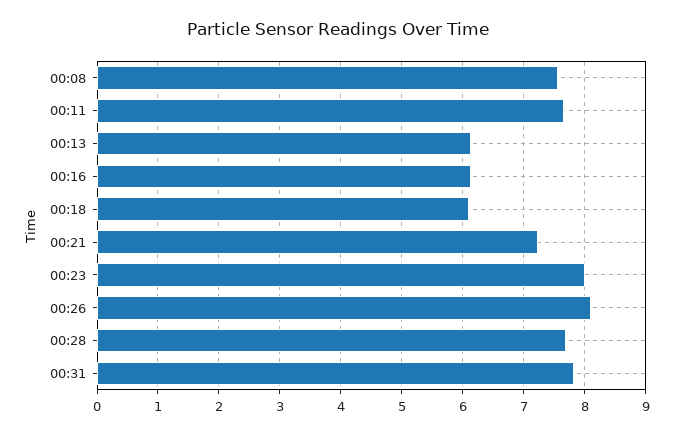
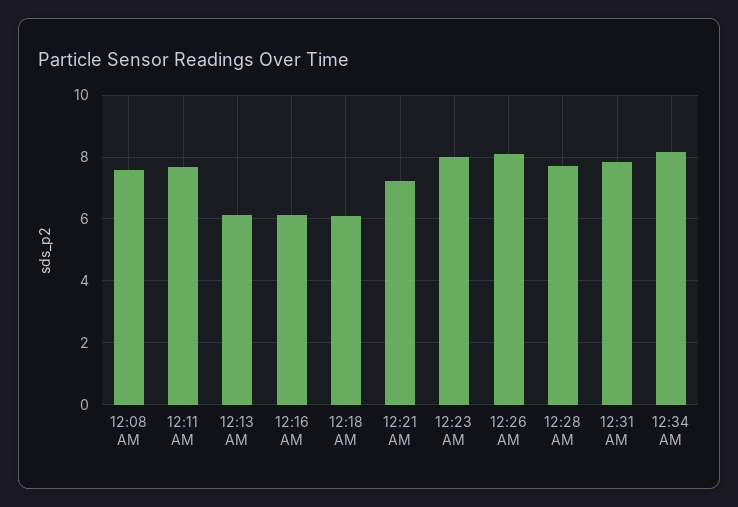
12:34 AM: none -> 8.2

